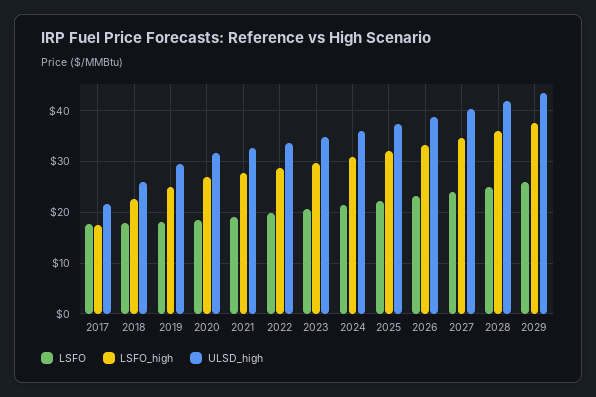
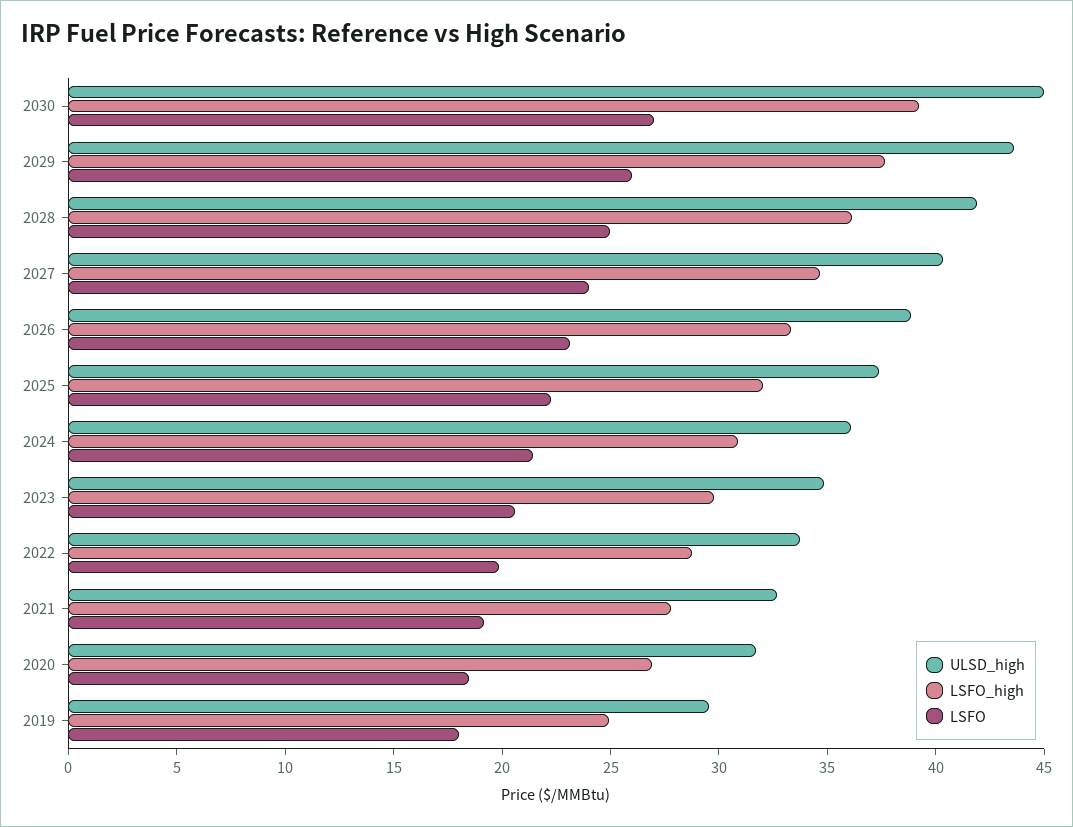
LSFO, 2017: 18 -> none
LSFO_high, 2017: 18 -> none
ULSD_high, 2017: 22 -> none
LSFO, 2018: 18 -> none
LSFO_high, 2018: 22 -> none
ULSD_high, 2018: 26 -> none
ULSD_high, 2030: none -> 45
LSFO_high, 2030: none -> 39
LSFO, 2030: none -> 27

